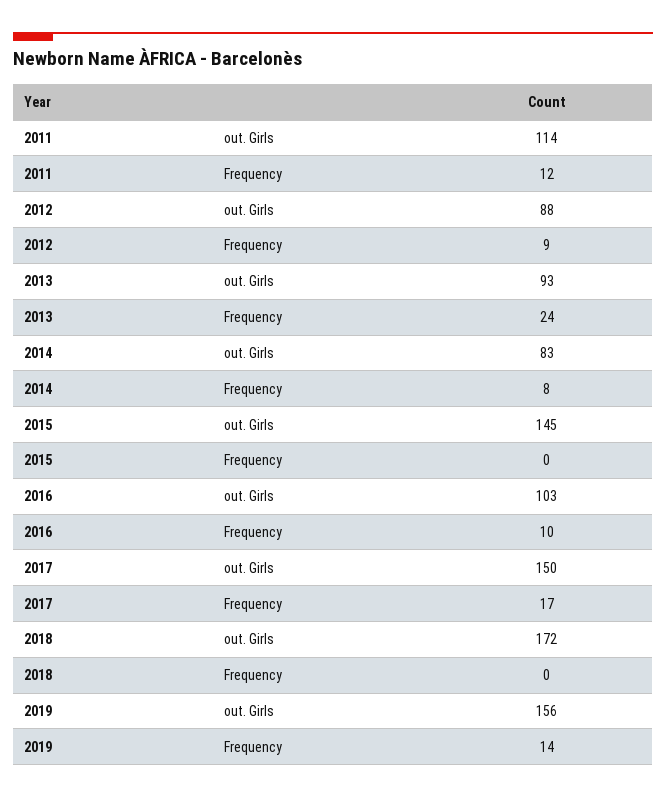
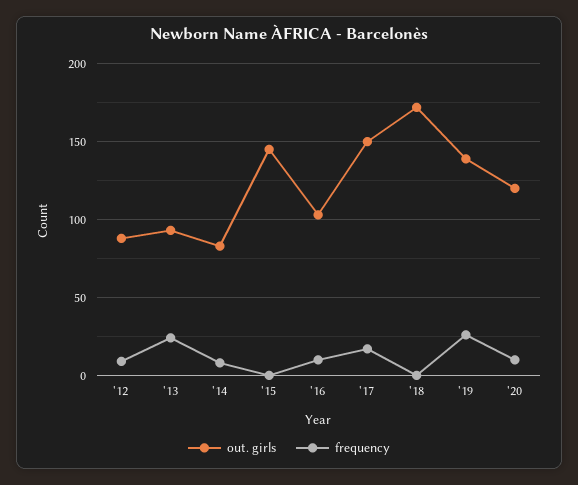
out. Girls, 2011: 114 -> none
Frequency, 2011: 12 -> none
out. Girls, 2019: 156 -> 140
Frequency, 2019: 14 -> 25
out. Girls, '20: none -> 120
Frequency, '20: none -> 10

